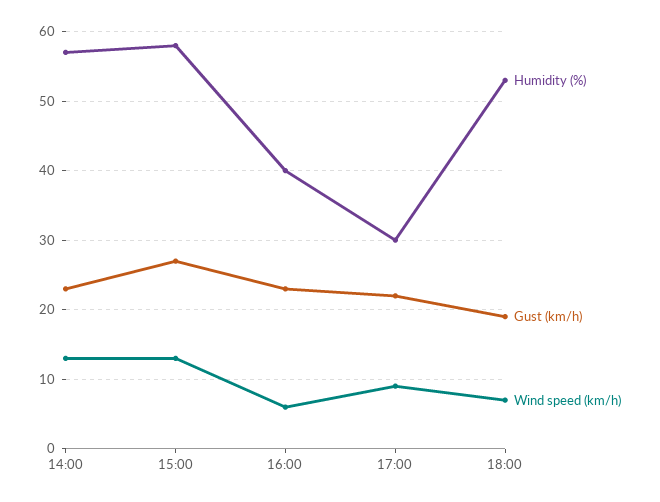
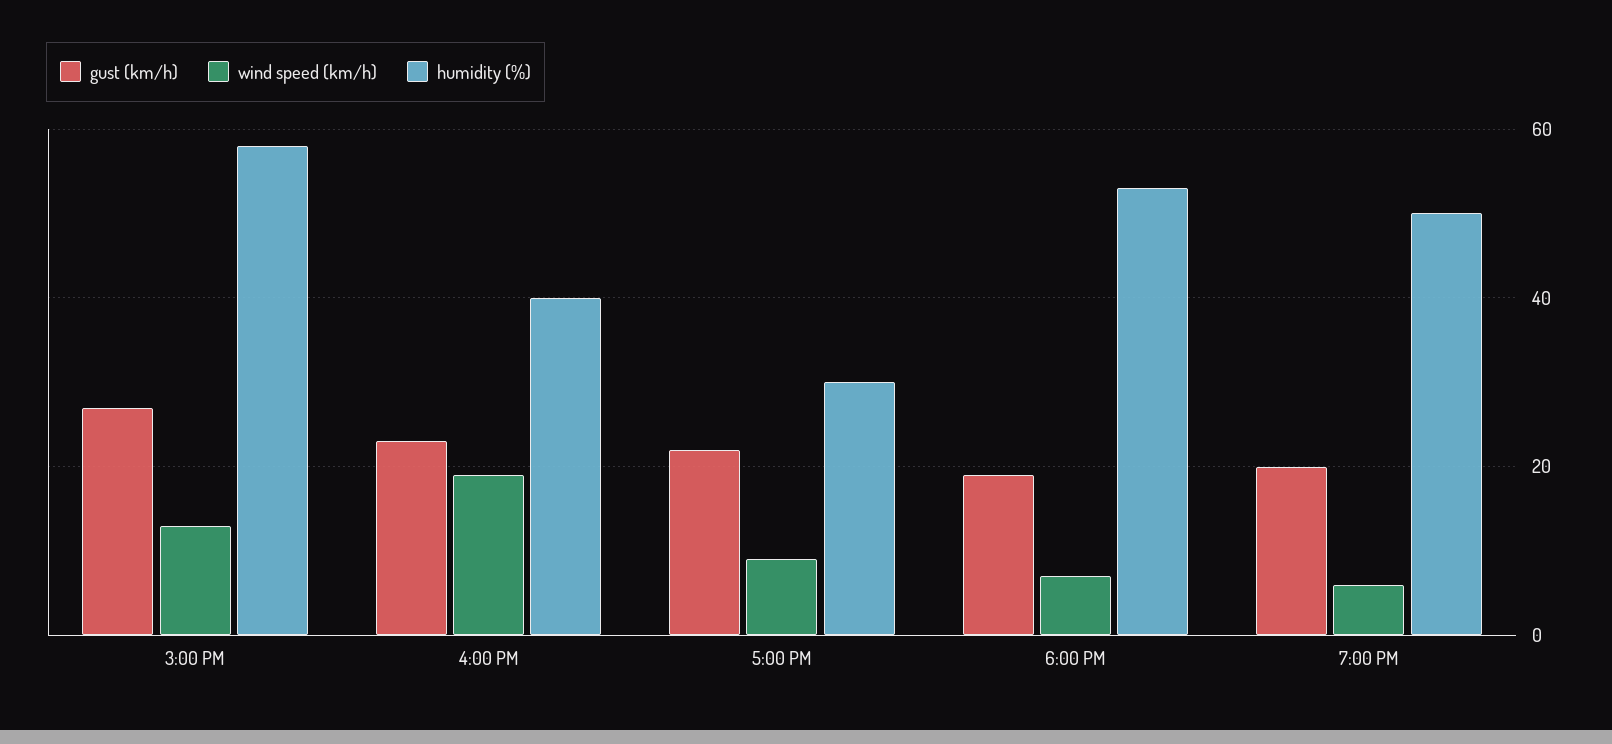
Humidity (%), 14:00: 57 -> none
Gust (km/h), 14:00: 23 -> none
Wind speed (km/h), 14:00: 13 -> none
Wind speed (km/h), 16:00: 6 -> 20
Gust (km/h), 7:00 PM: none -> 20
Wind speed (km/h), 7:00 PM: none -> 5
Humidity (%), 7:00 PM: none -> 50

